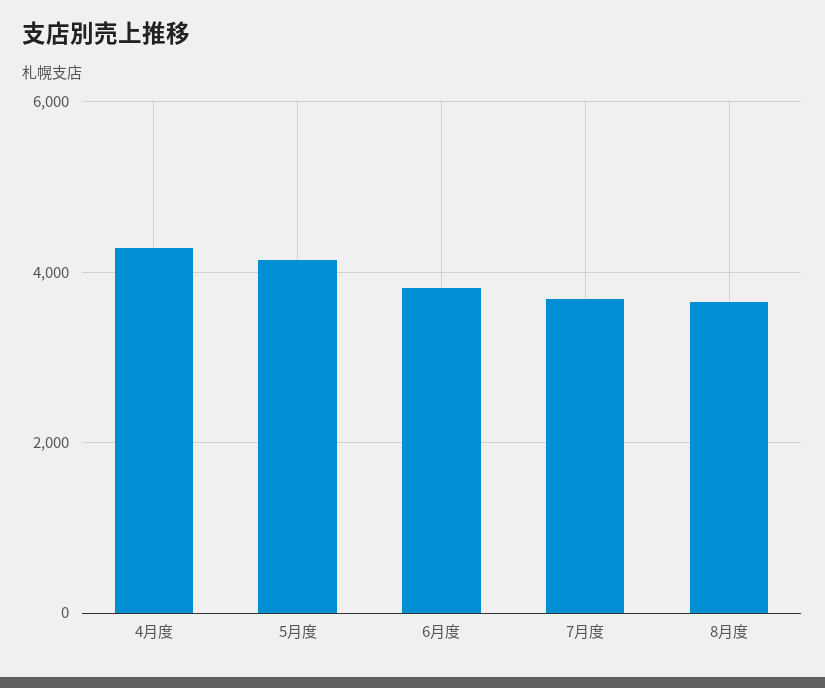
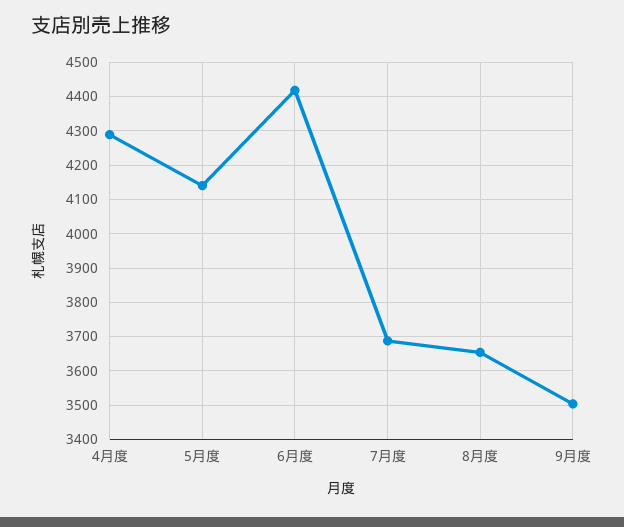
6月度: 3800 -> 4420
9月度: none -> 3500

